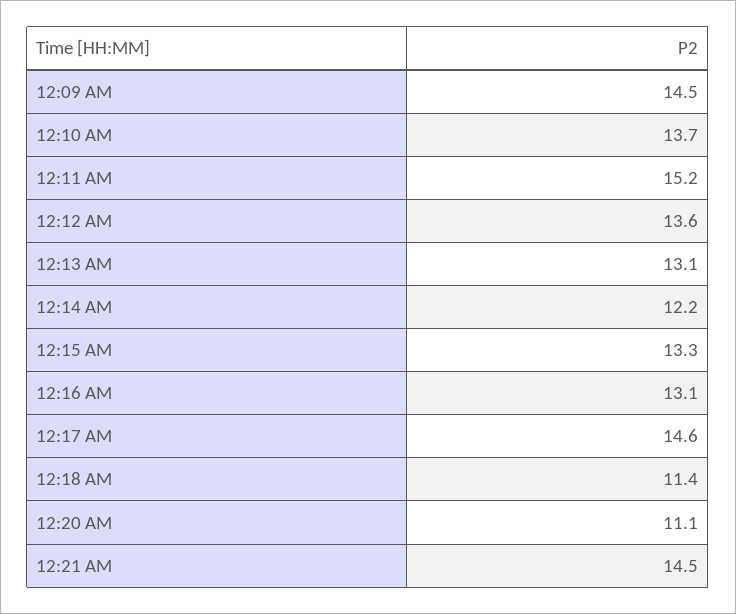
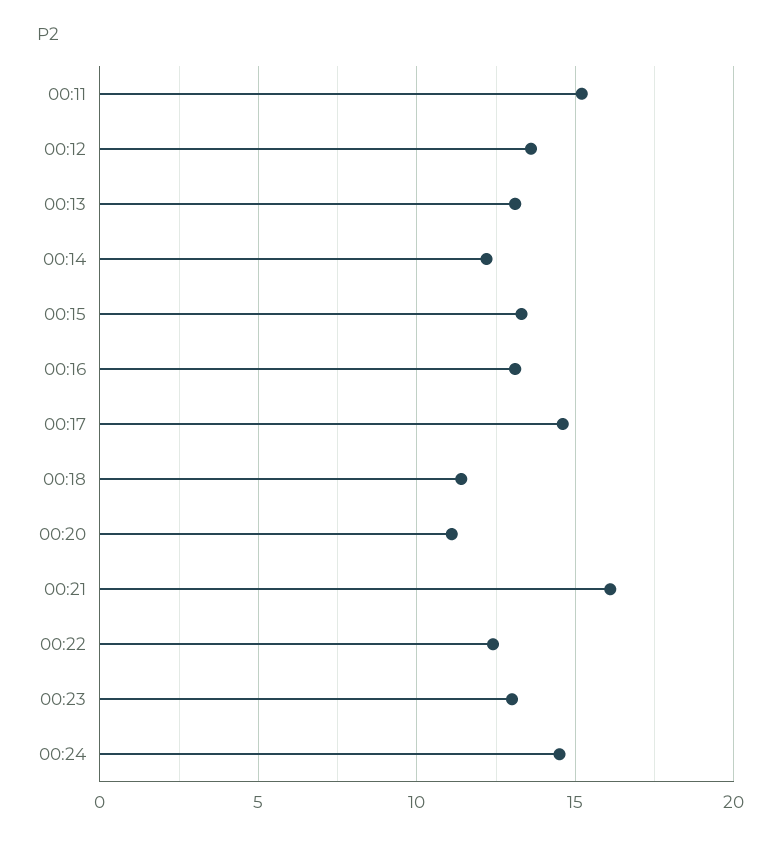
12:09 AM: 14.5 -> none
12:10 AM: 13.7 -> none
12:21 AM: 14.5 -> 16
00:22: none -> 12.5
00:23: none -> 13
00:24: none -> 14.5

